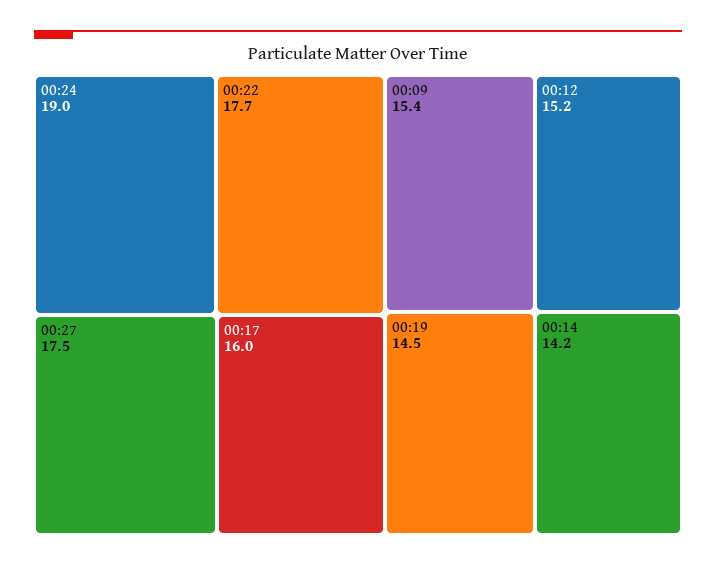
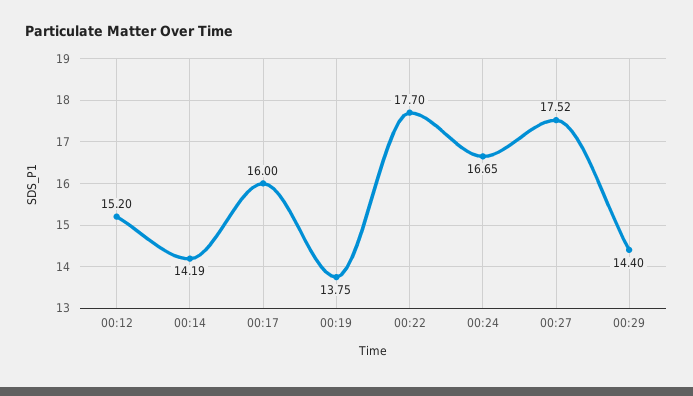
00:24: 19 -> 16.65
00:09: 15.4 -> none
00:19: 14.5 -> 13.75
00:29: none -> 14.4

